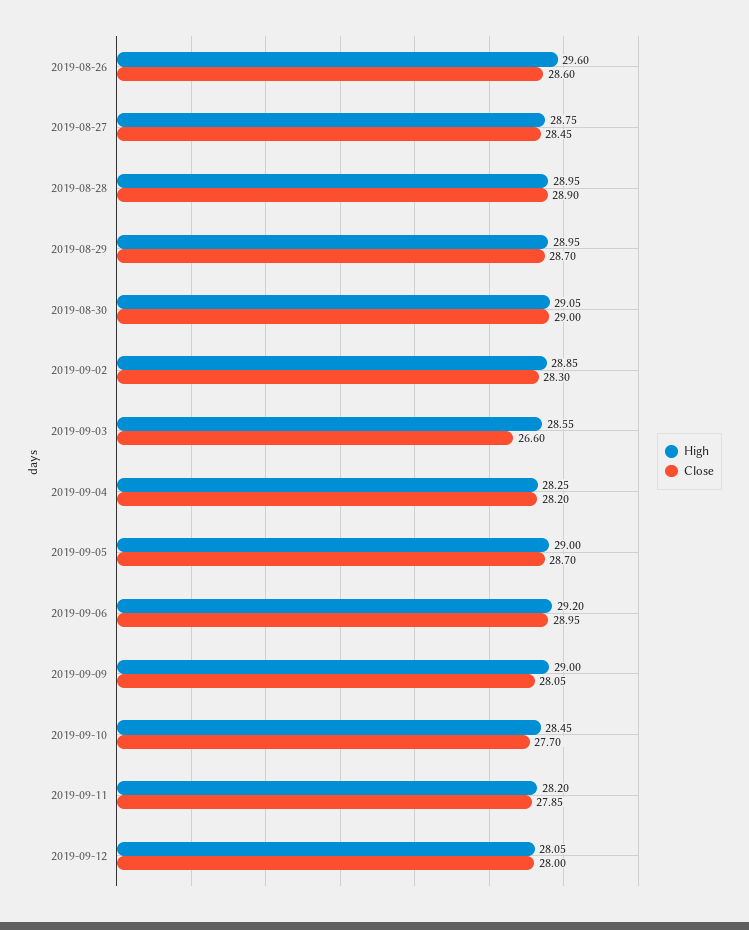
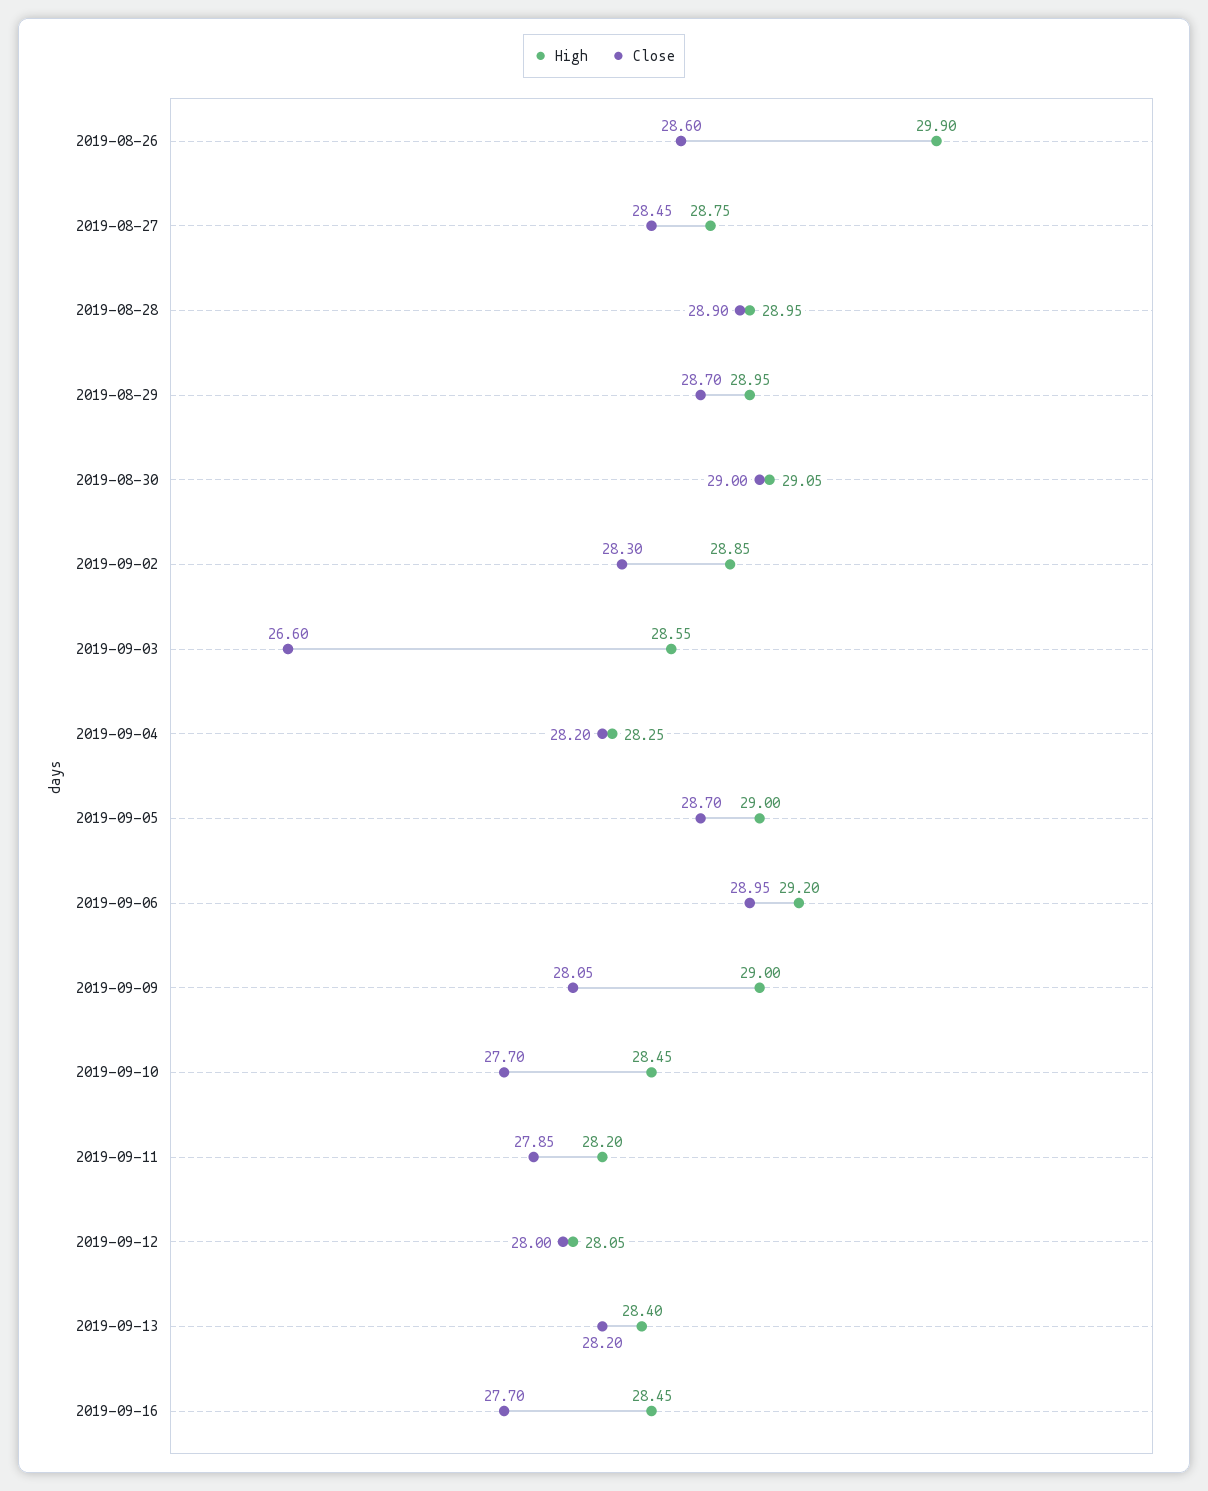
High, 2019-08-26: 29.6 -> 29.9
High, 2019-09-13: none -> 28.4
Close, 2019-09-13: none -> 28.2
High, 2019-09-16: none -> 28.45
Close, 2019-09-16: none -> 27.7

